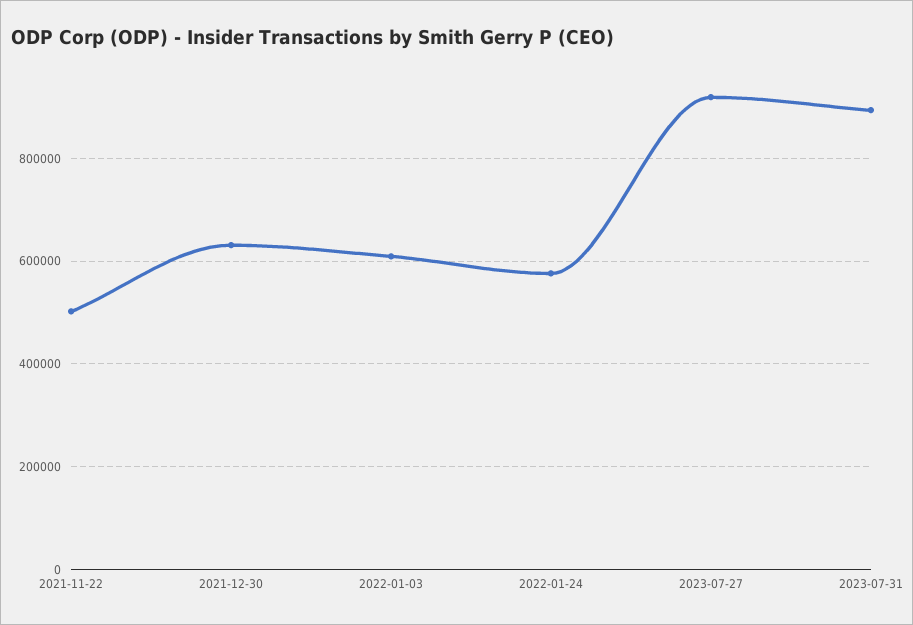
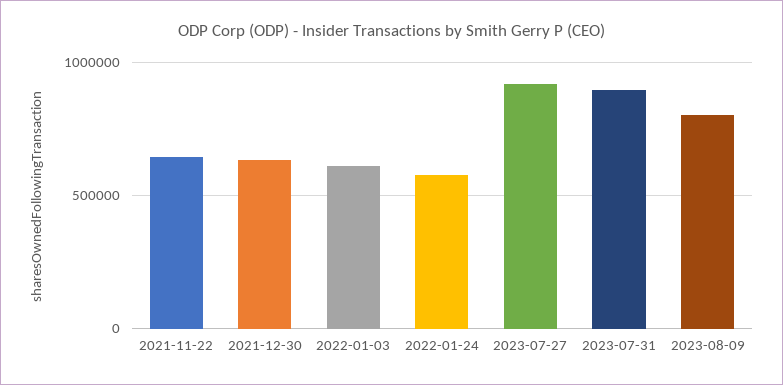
2021-11-22: 500000 -> 650000
2023-08-09: none -> 800000

